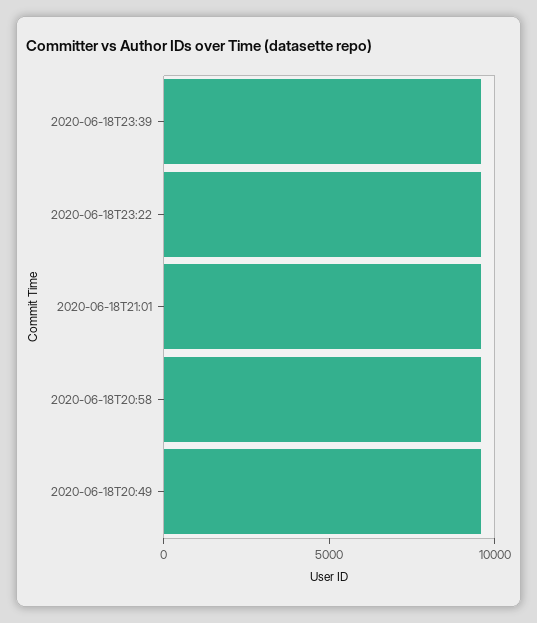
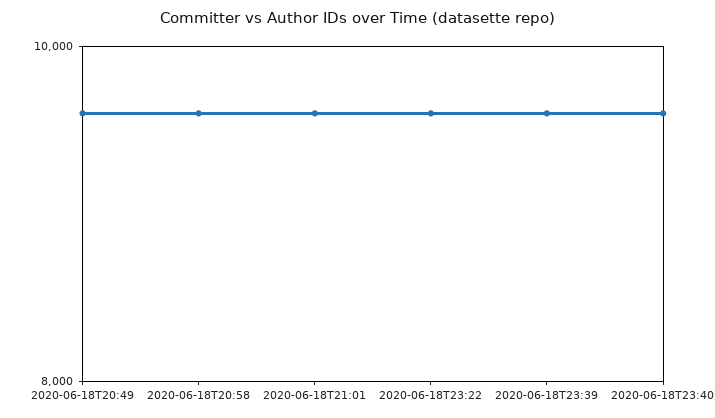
2020-06-18T23:40: none -> 9500

